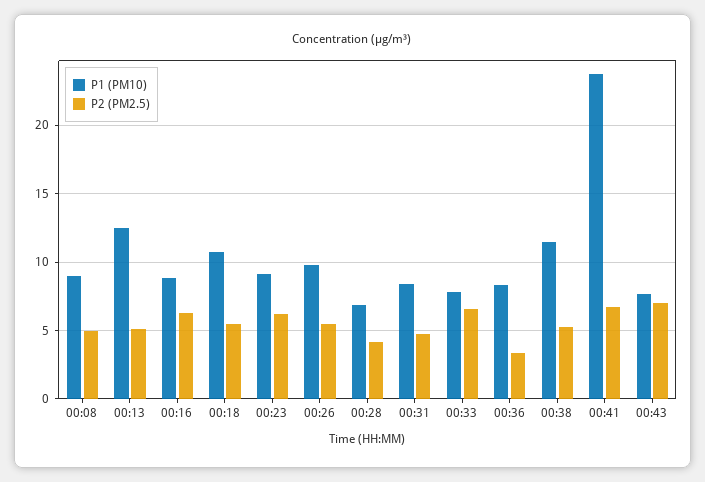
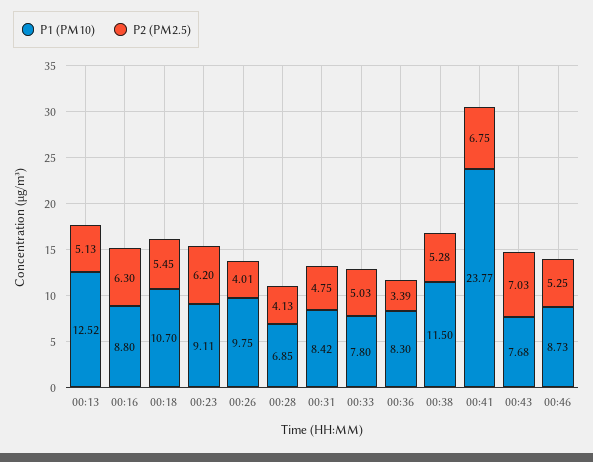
P1 (PM10), 00:08: 9 -> none
P2 (PM2.5), 00:08: 5 -> none
P2 (PM2.5), 00:26: 5.5 -> 4.01
P2 (PM2.5), 00:33: 6.5 -> 5.03
P1 (PM10), 00:46: none -> 8.73
P2 (PM2.5), 00:46: none -> 5.25

